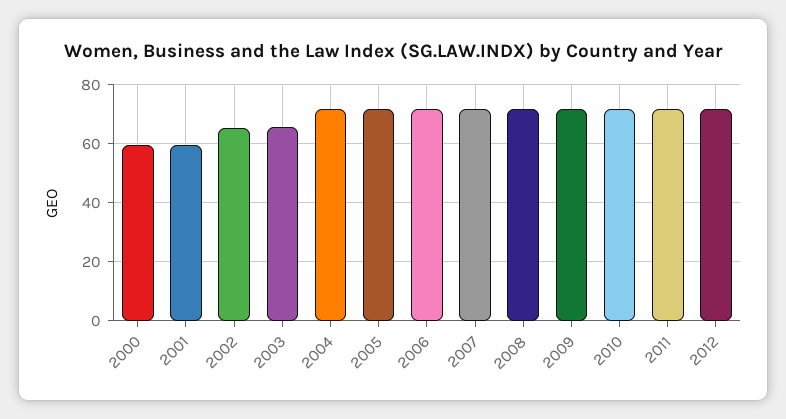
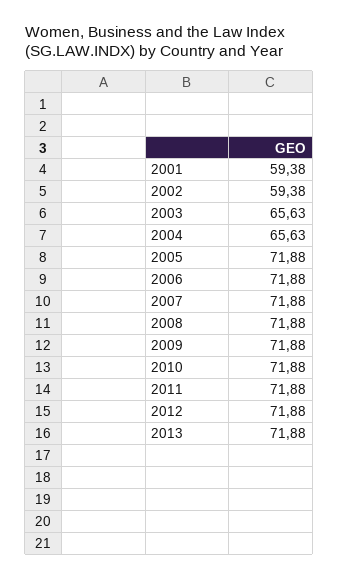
2000: 60 -> none
2002: 65 -> 59.38
2004: 72.5 -> 65.63
2013: none -> 71.88

